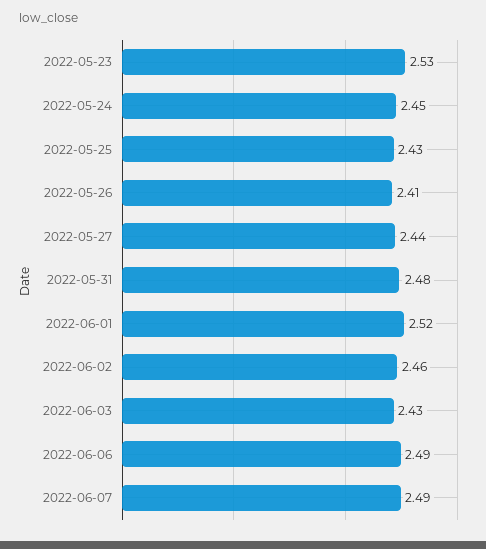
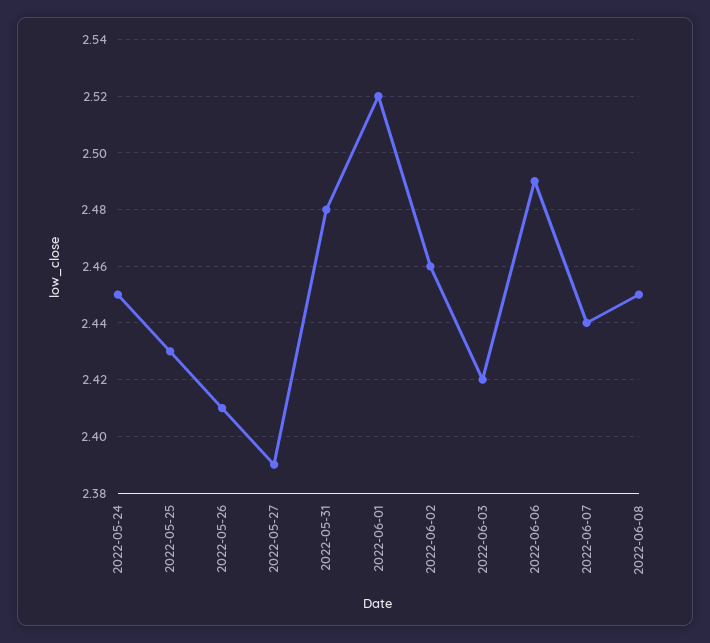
2022-05-23: 2.53 -> none
2022-05-27: 2.44 -> 2.39
2022-06-03: 2.43 -> 2.42
2022-06-07: 2.49 -> 2.44
2022-06-08: none -> 2.45

